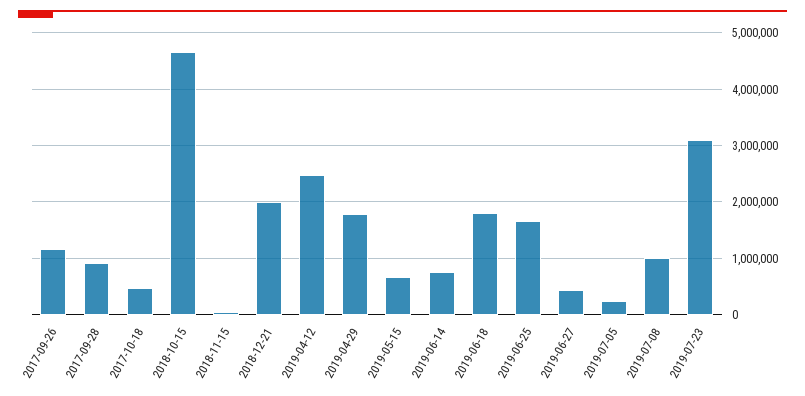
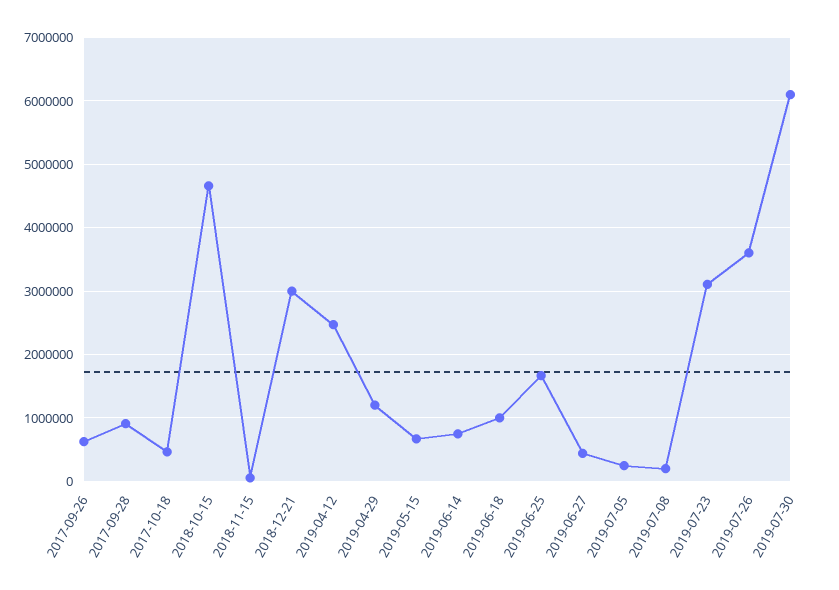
2017-09-26: 1200000 -> 600000
2018-12-21: 2000000 -> 3000000
2019-04-29: 1800000 -> 1200000
2019-06-18: 1800000 -> 1000000
2019-07-08: 1000000 -> 200000
2019-07-26: none -> 3600000
2019-07-30: none -> 6100000

